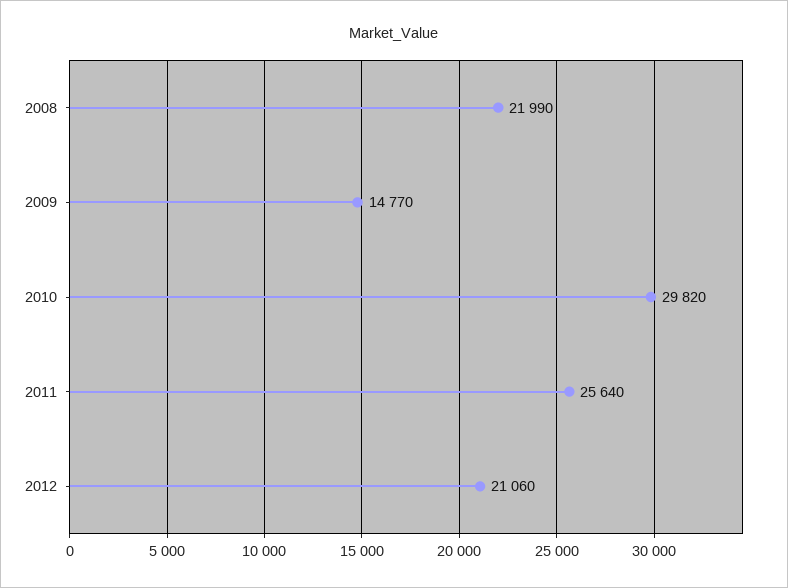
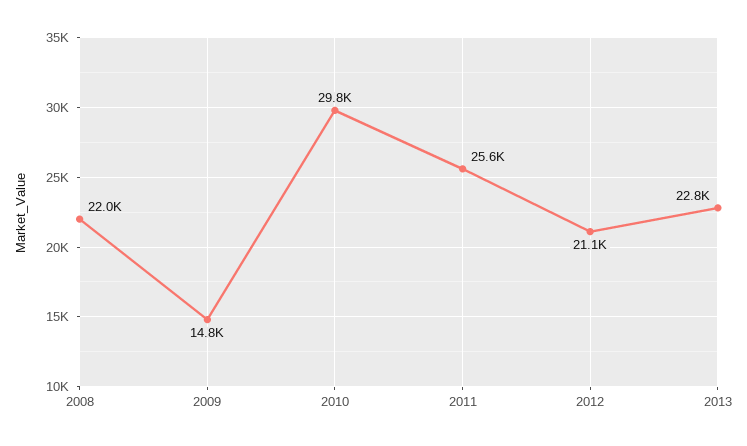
2013: none -> 22800

